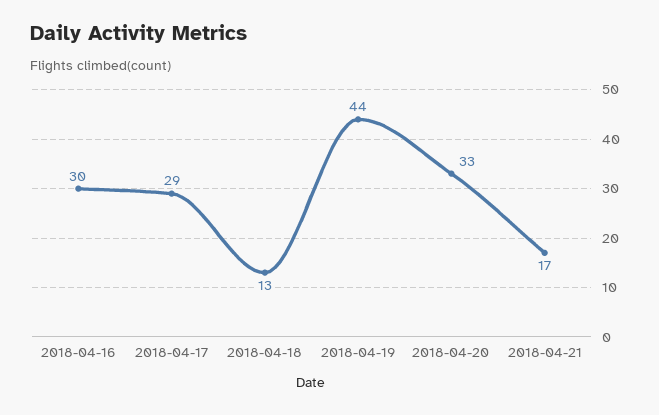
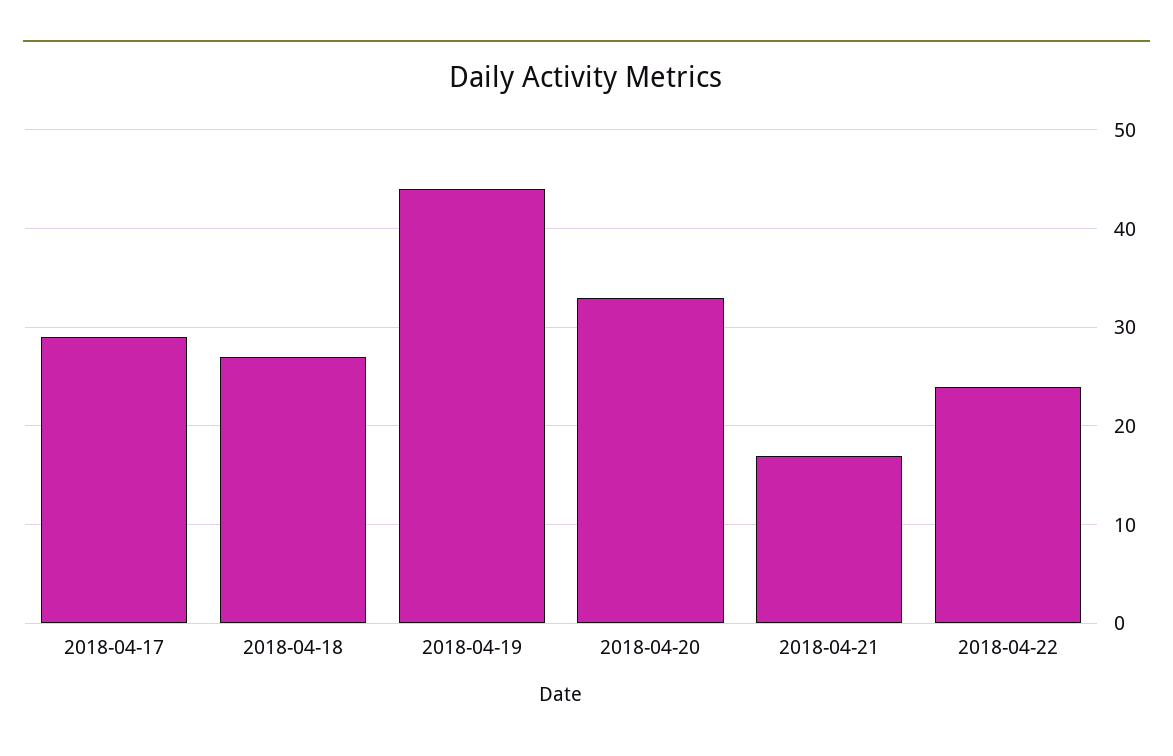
2018-04-16: 30 -> none
2018-04-18: 13 -> 27
2018-04-22: none -> 24

